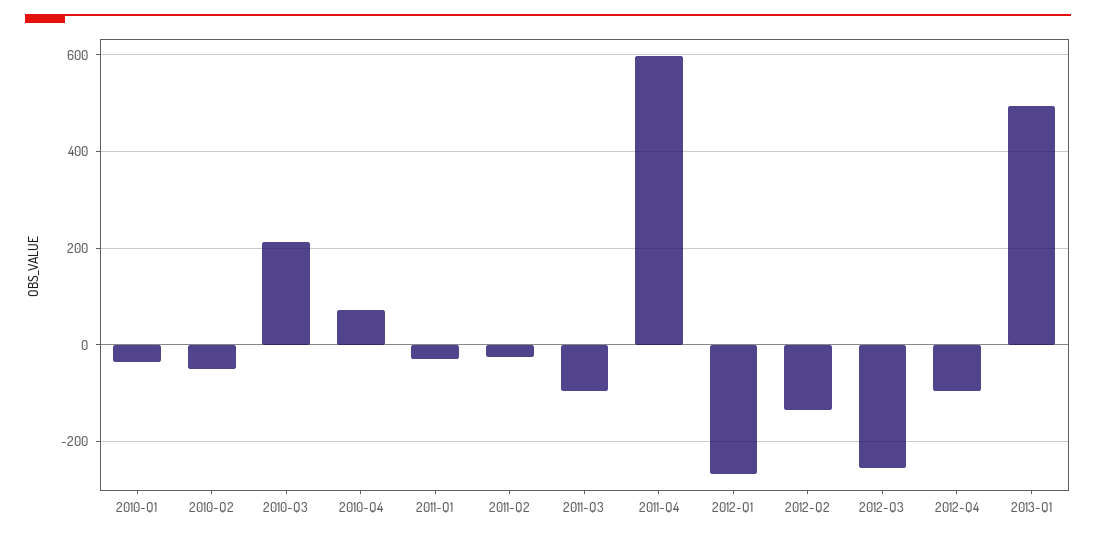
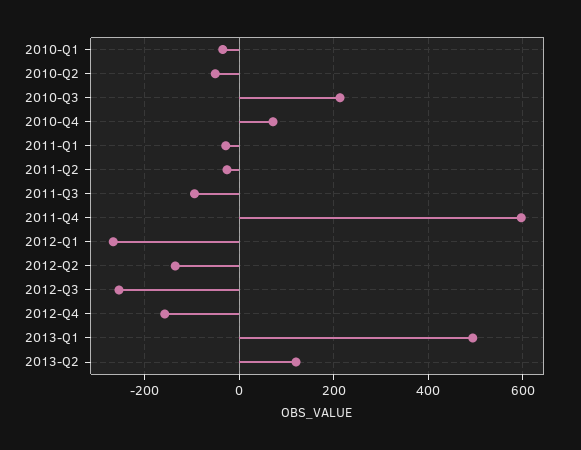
2012-Q4: -100 -> -160
2013-Q2: none -> 120

